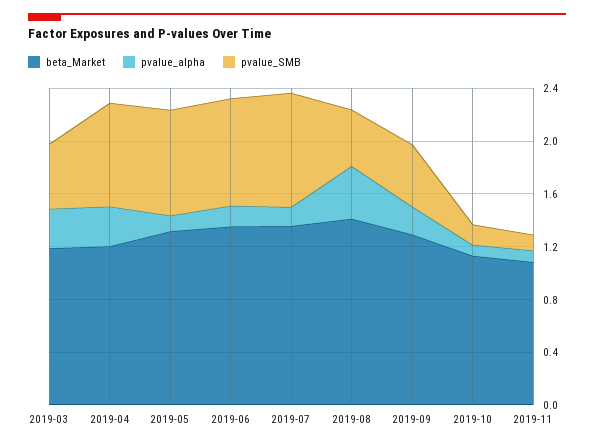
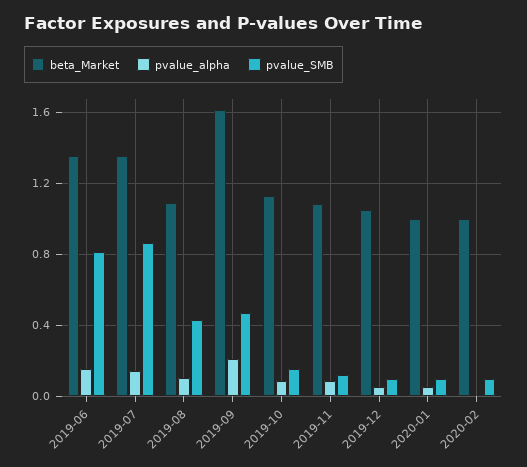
beta_Market, 2019-03: 1.2 -> none
pvalue_alpha, 2019-03: 0.3 -> none
pvalue_SMB, 2019-03: 0.5 -> none
beta_Market, 2019-04: 1.2 -> none
pvalue_alpha, 2019-04: 0.3 -> none
pvalue_SMB, 2019-04: 0.8 -> none
beta_Market, 2019-05: 1.3 -> none
pvalue_alpha, 2019-05: 0.1 -> none
pvalue_SMB, 2019-05: 0.8 -> none
beta_Market, 2019-08: 1.4 -> 1.1
pvalue_alpha, 2019-08: 0.4 -> 0.1
beta_Market, 2019-09: 1.3 -> 1.6
beta_Market, 2019-12: none -> 1.05
pvalue_alpha, 2019-12: none -> 0.05
pvalue_SMB, 2019-12: none -> 0.1
beta_Market, 2020-01: none -> 1
pvalue_alpha, 2020-01: none -> 0.05
pvalue_SMB, 2020-01: none -> 0.1
beta_Market, 2020-02: none -> 1
pvalue_alpha, 2020-02: none -> 0
pvalue_SMB, 2020-02: none -> 0.1

